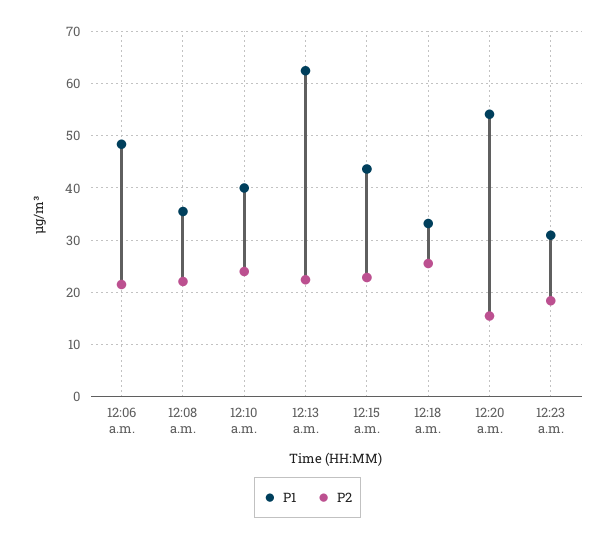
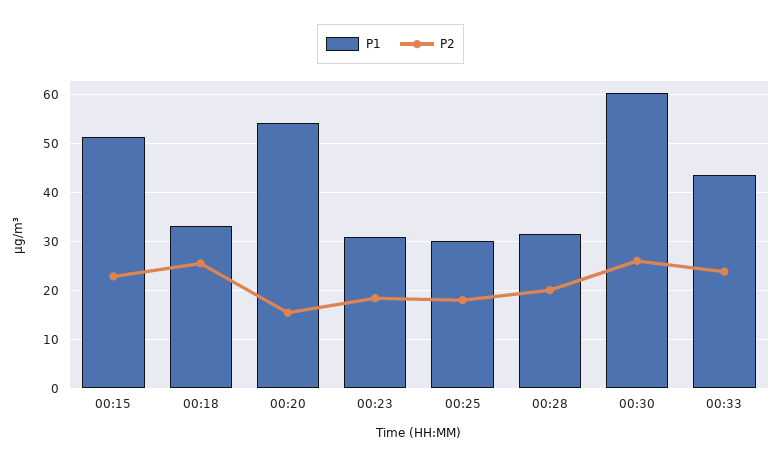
P1, 12:06 a.m.: 48 -> none
P2, 12:06 a.m.: 22 -> none
P1, 12:08 a.m.: 36 -> none
P2, 12:08 a.m.: 22 -> none
P1, 12:10 a.m.: 40 -> none
P2, 12:10 a.m.: 24 -> none
P1, 12:13 a.m.: 62 -> none
P2, 12:13 a.m.: 22 -> none
P1, 12:15 a.m.: 44 -> 52
P1, 00:25: none -> 30
P2, 00:25: none -> 18
P1, 00:28: none -> 32
P2, 00:28: none -> 20
P1, 00:30: none -> 60
P2, 00:30: none -> 26
P1, 00:33: none -> 44
P2, 00:33: none -> 24

